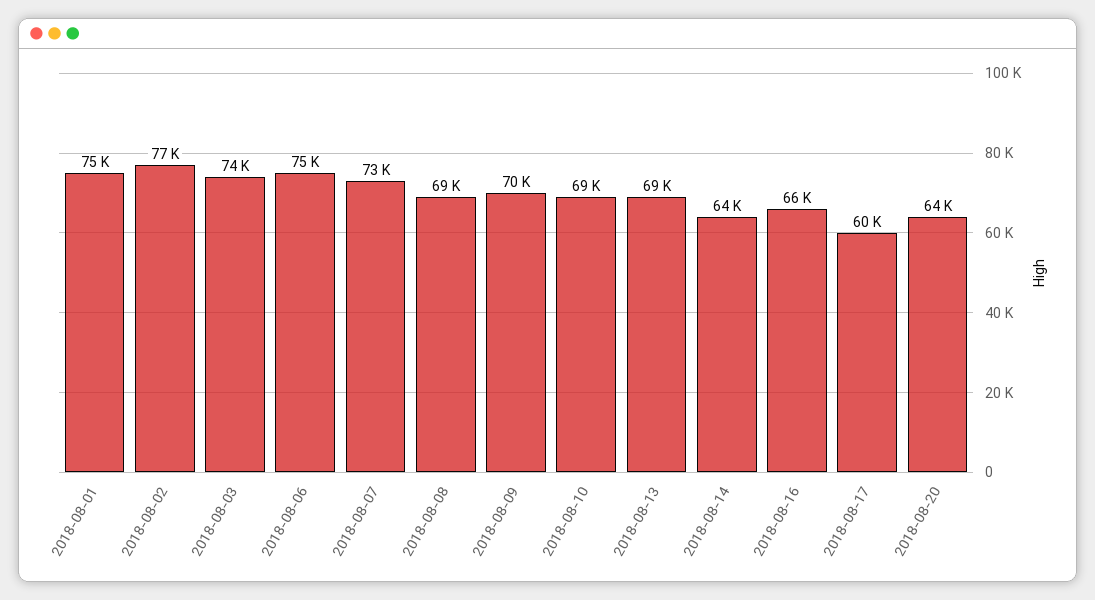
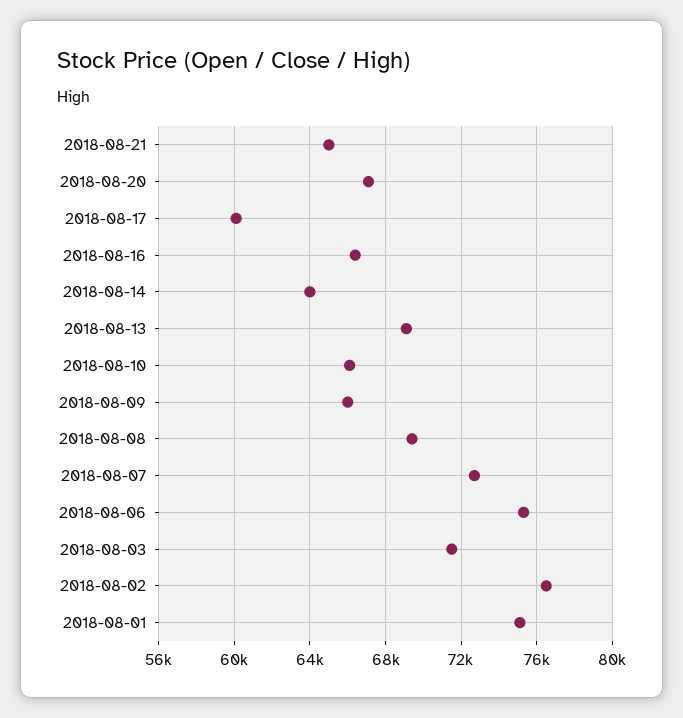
2018-08-03: 74000 -> 71500
2018-08-09: 70000 -> 66000
2018-08-10: 69000 -> 66000
2018-08-20: 64000 -> 67000
2018-08-21: none -> 65000

